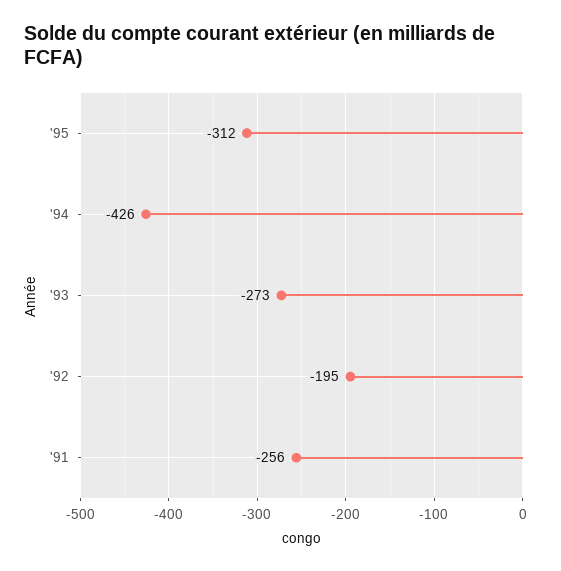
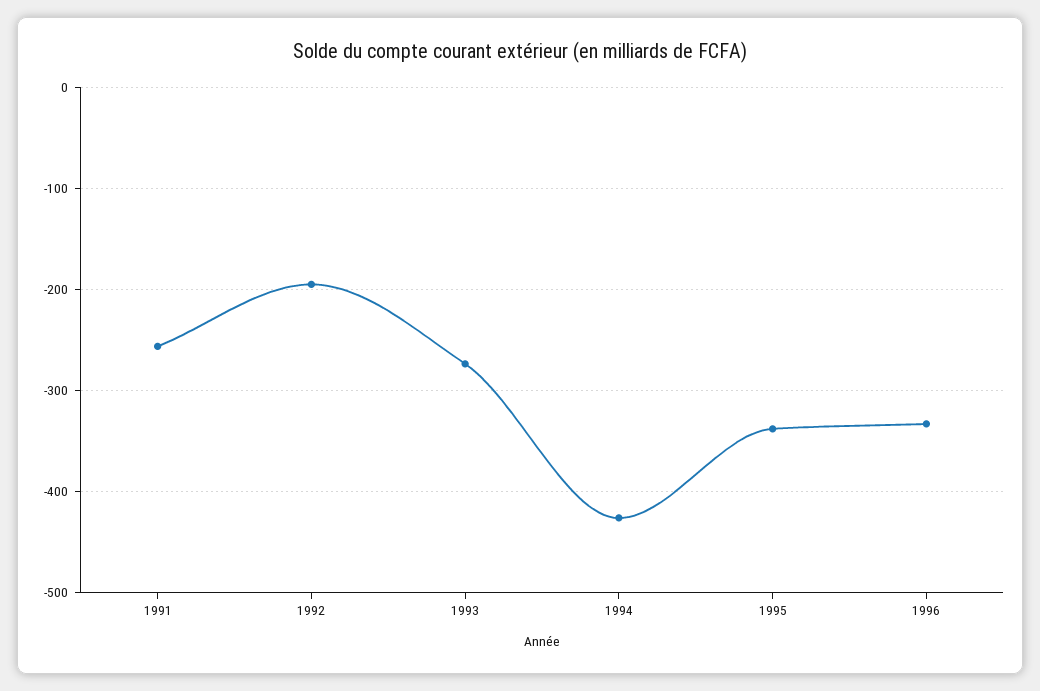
'95: -312 -> -340
1996: none -> -330

